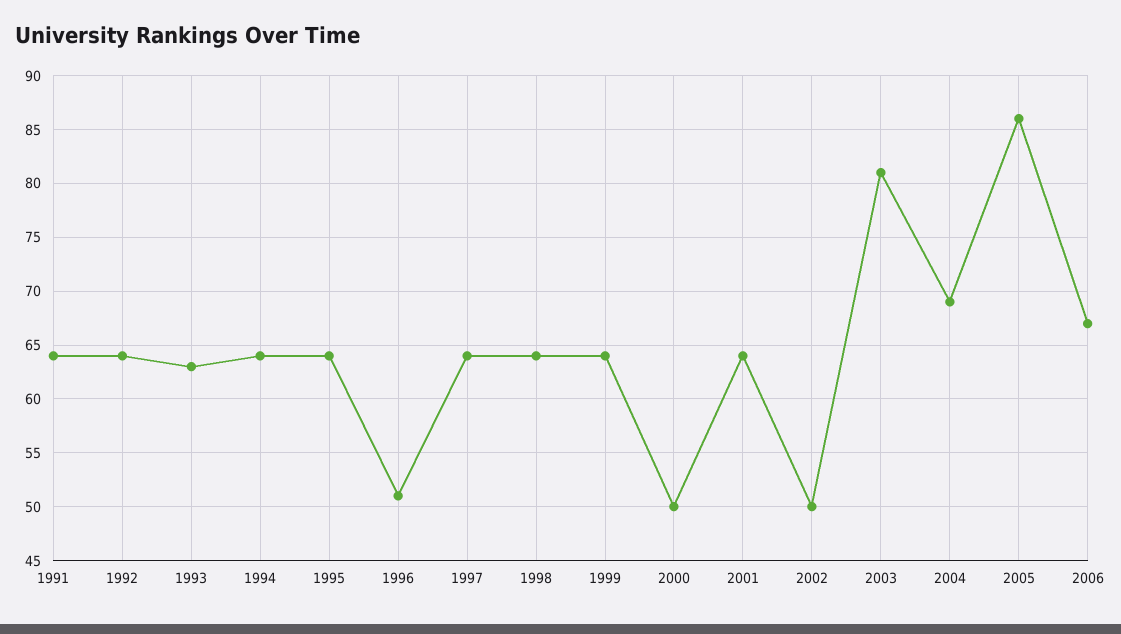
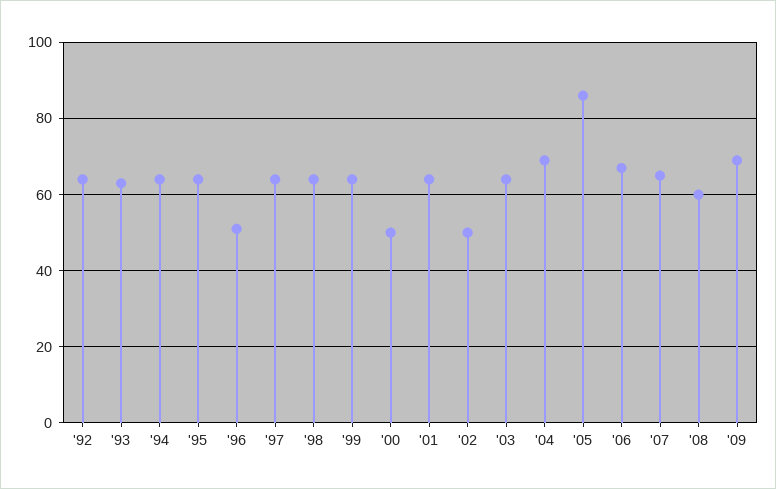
1991: 64 -> none
2003: 81 -> 65
'07: none -> 65
'08: none -> 60
'09: none -> 70

